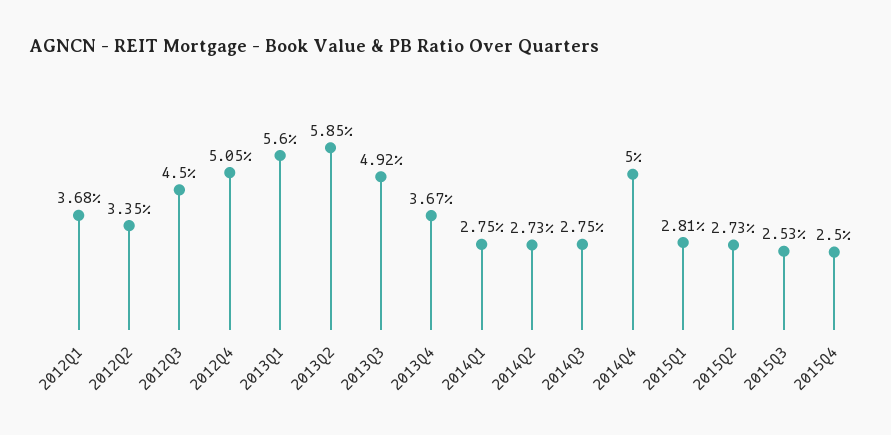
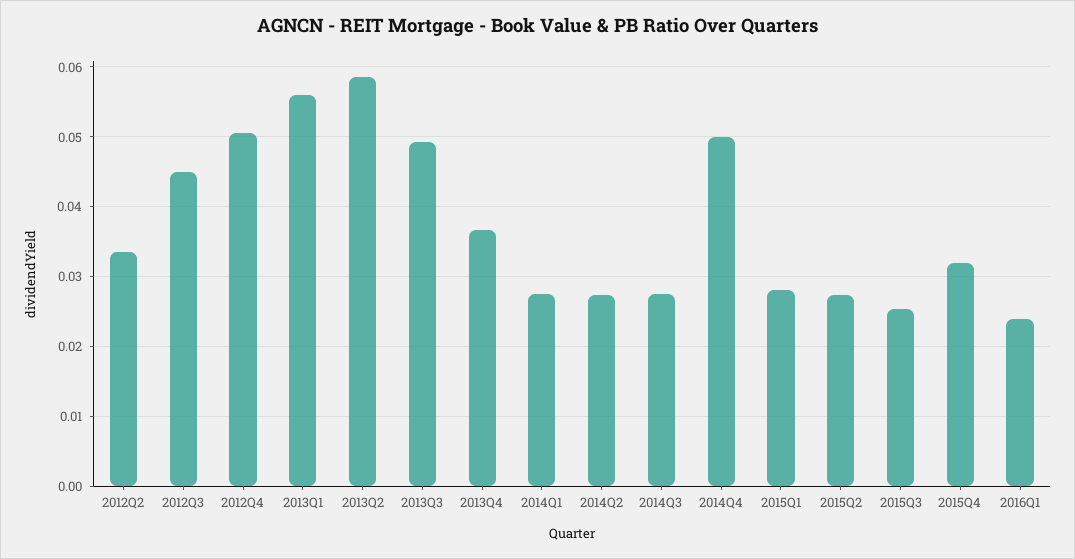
2012Q1: 0.0368 -> none
2015Q4: 0.025 -> 0.032
2016Q1: none -> 0.024

